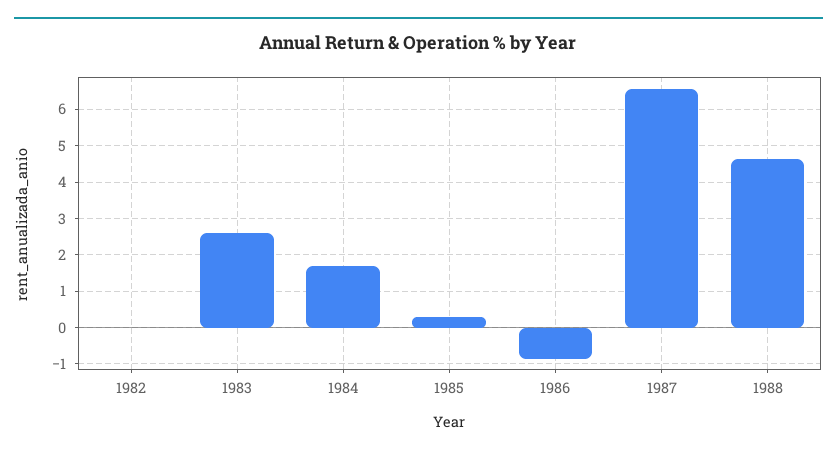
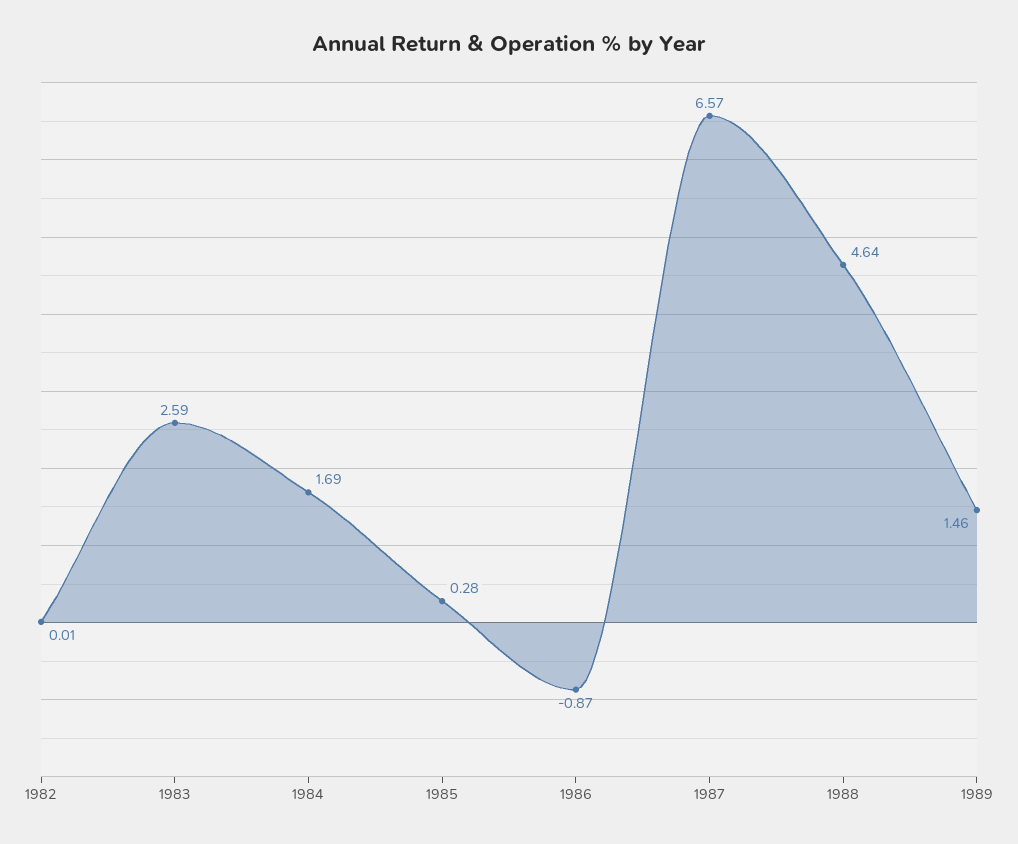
1989: none -> 1.46

